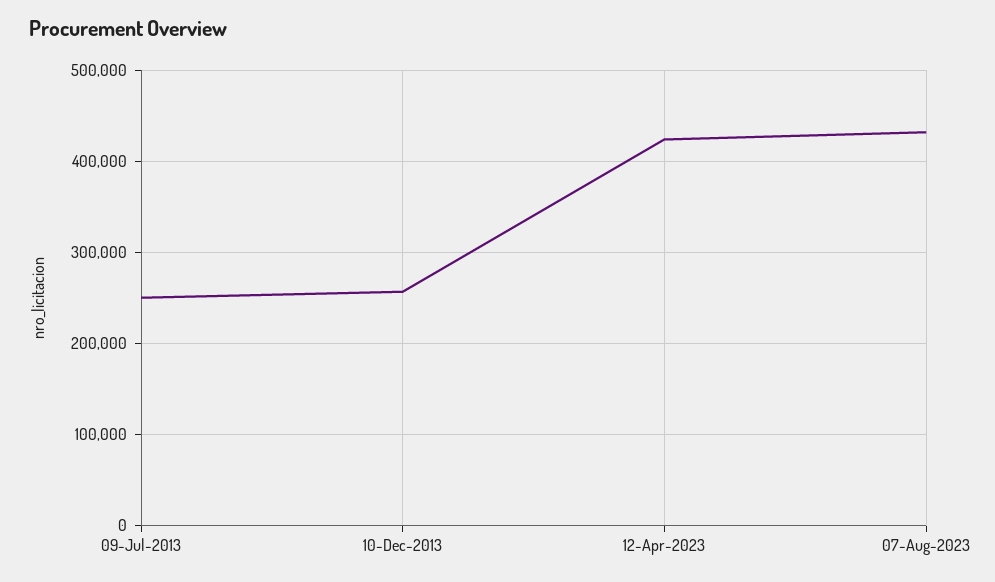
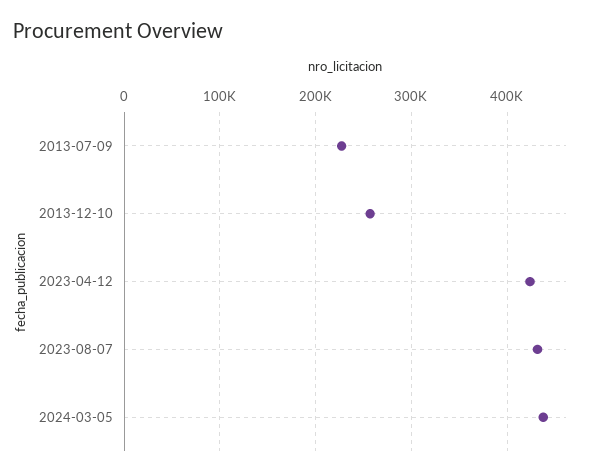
09-Jul-2013: 250000 -> 230000
2024-03-05: none -> 440000

